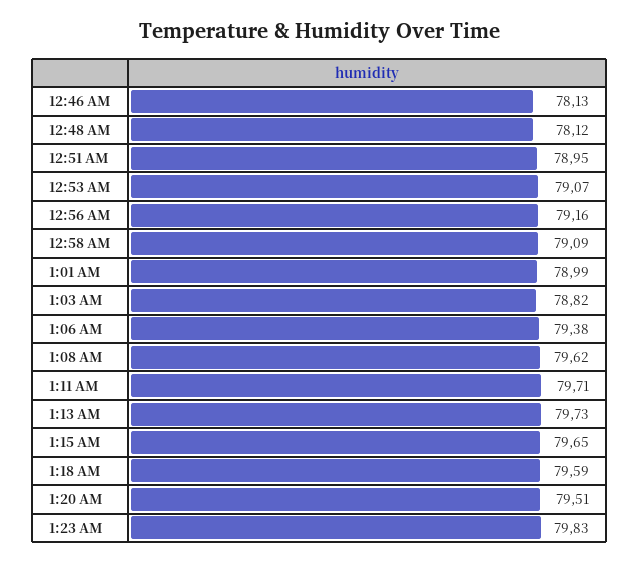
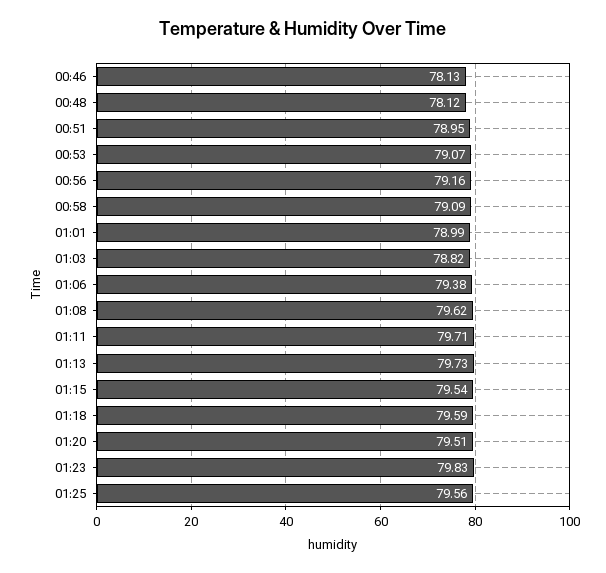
1:15 AM: 79.65 -> 79.54
01:25: none -> 79.56

